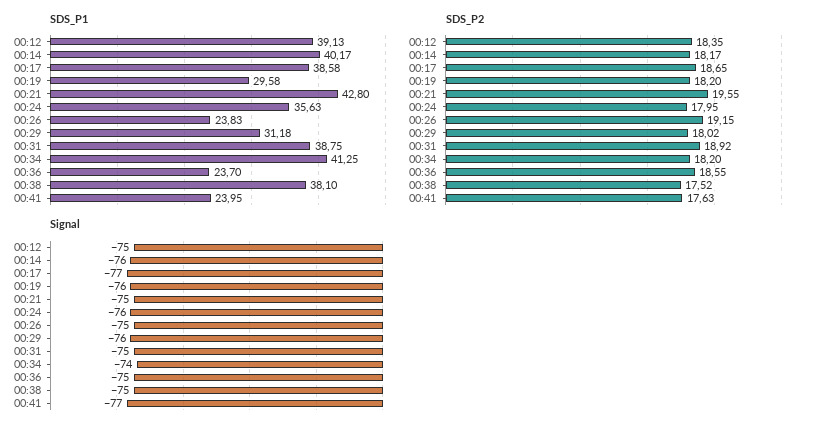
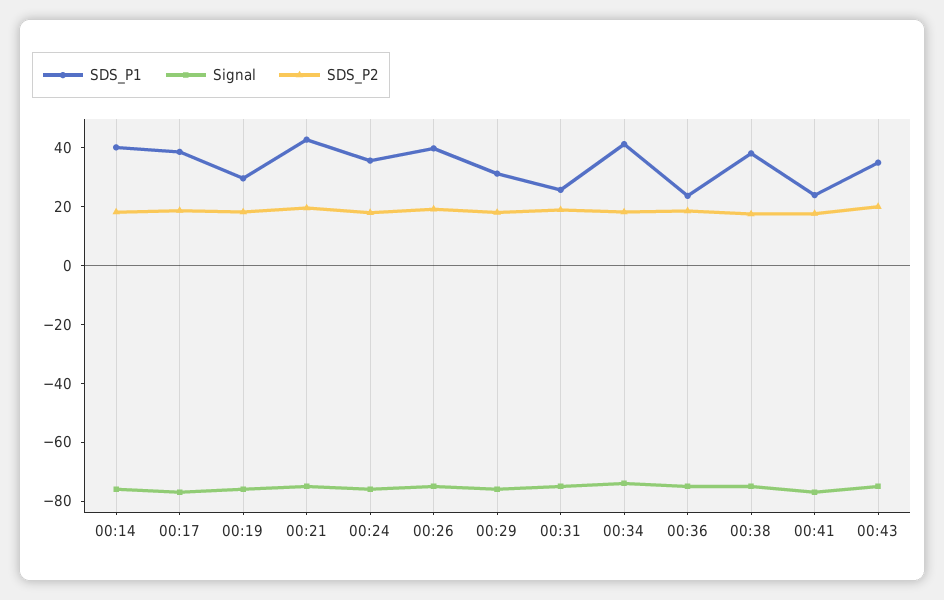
SDS_P1, 00:12: 39.13 -> none
SDS_P1, 00:26: 23.83 -> 40
SDS_P1, 00:31: 38.75 -> 25
SDS_P2, 00:12: 18.35 -> none
Signal, 00:12: -75 -> none
SDS_P1, 00:43: none -> 35
Signal, 00:43: none -> -75
SDS_P2, 00:43: none -> 20

